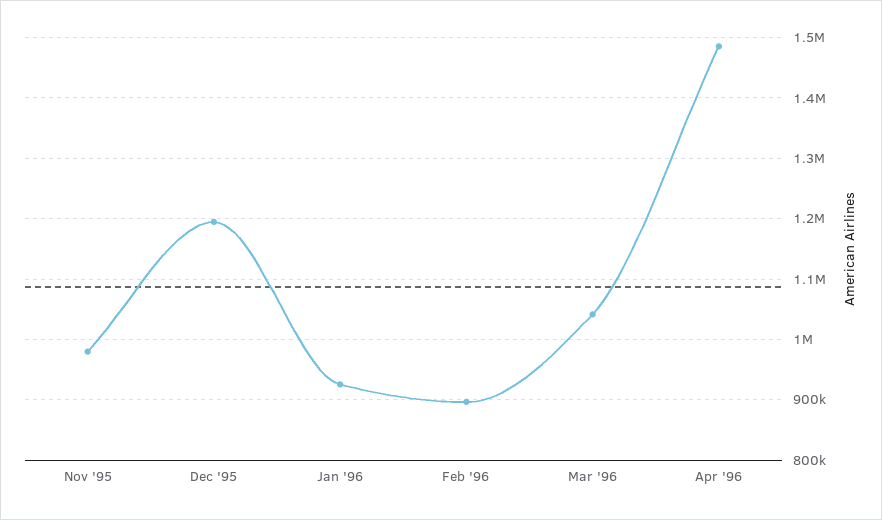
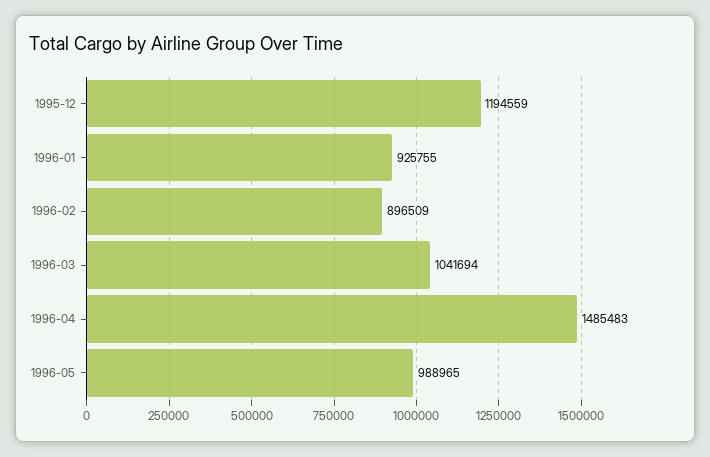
Nov '95: 980000 -> none
1996-05: none -> 988965

